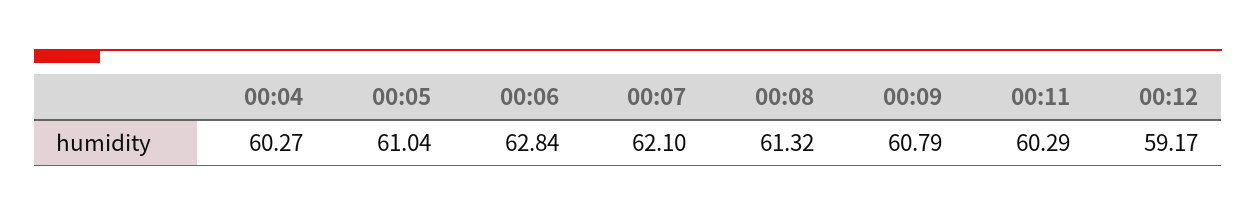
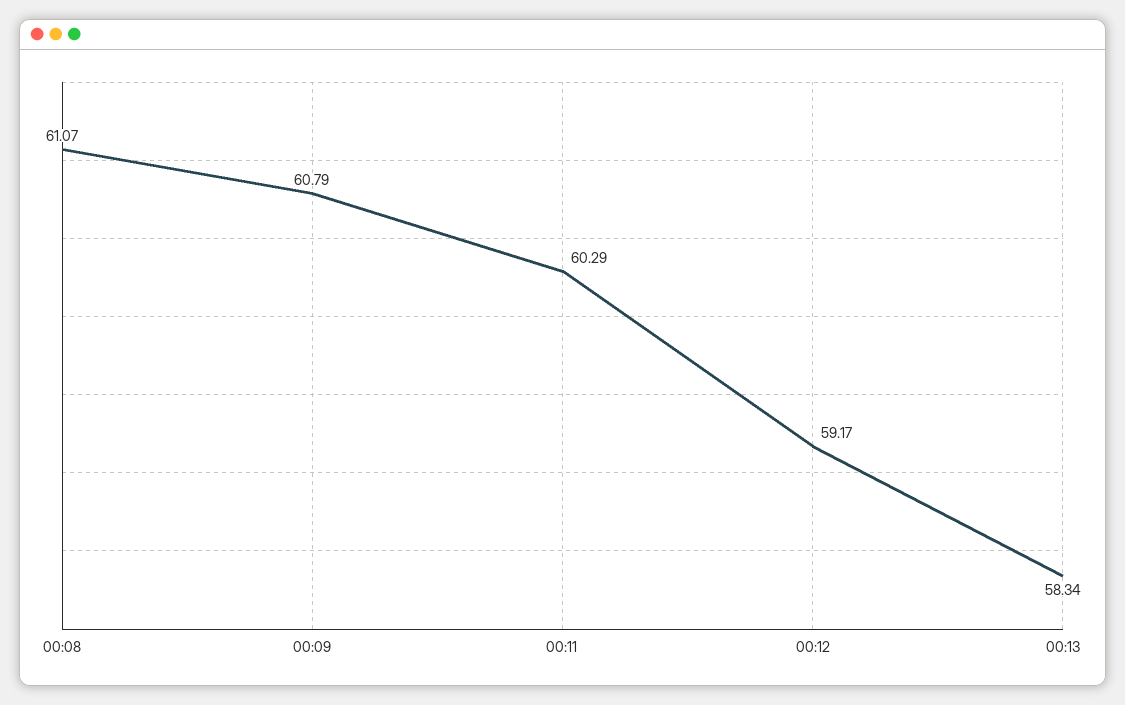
00:04: 60.27 -> none
00:05: 61.04 -> none
00:06: 62.84 -> none
00:07: 62.1 -> none
00:08: 61.32 -> 61.07
00:13: none -> 58.34

